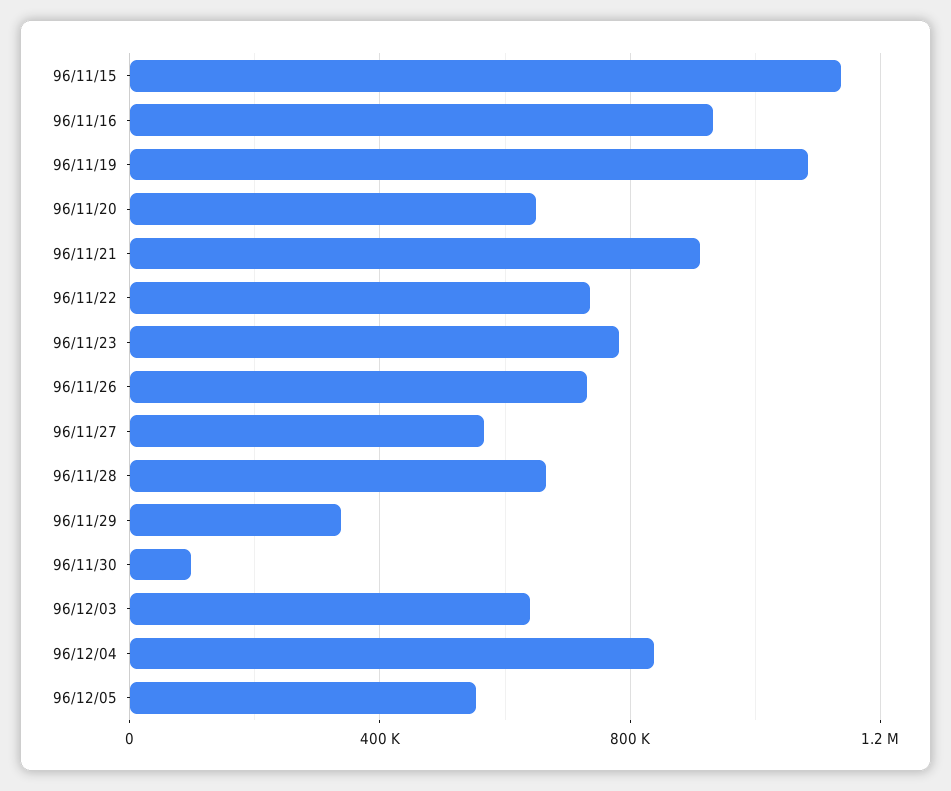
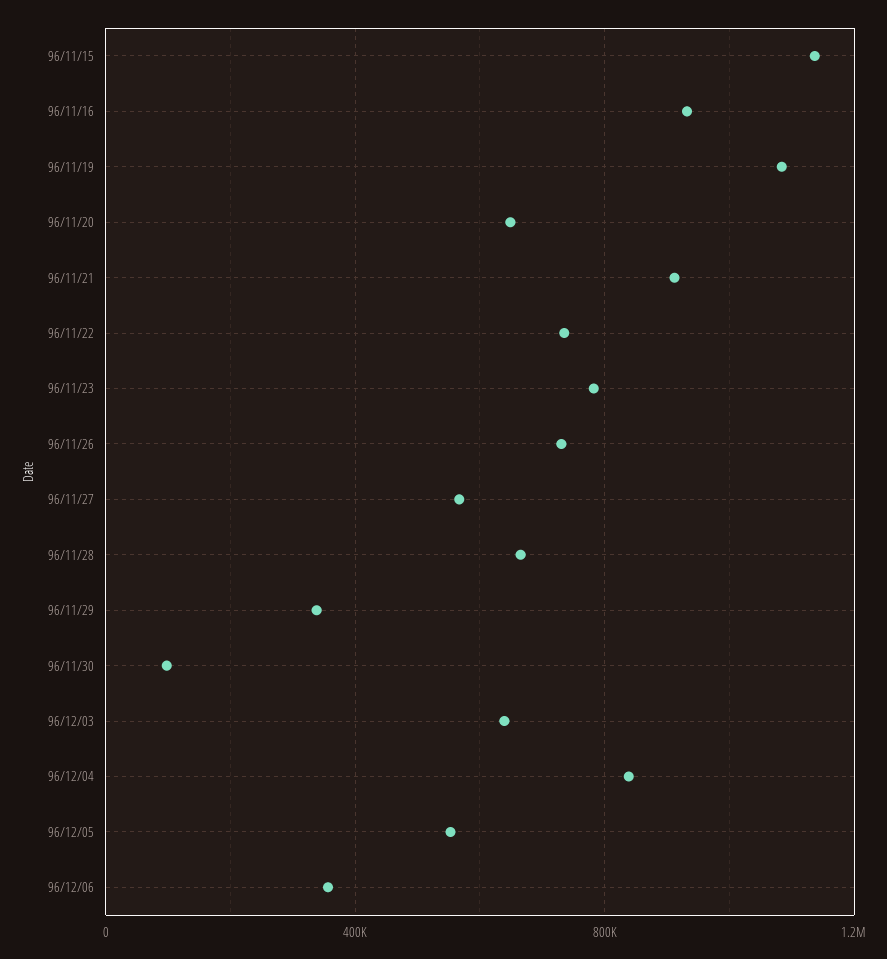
96/12/06: none -> 350000

